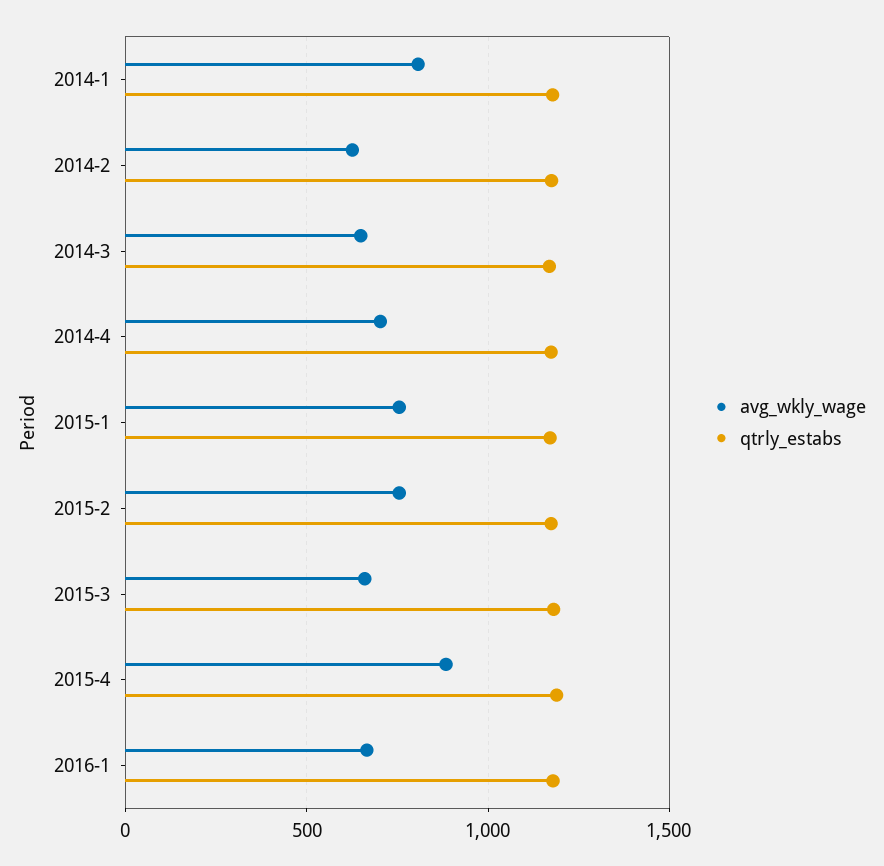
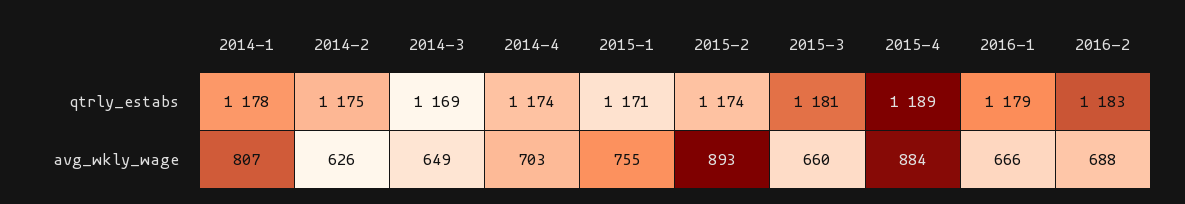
avg_wkly_wage, 2015-2: 750 -> 893
qtrly_estabs, 2016-2: none -> 1183
avg_wkly_wage, 2016-2: none -> 688

